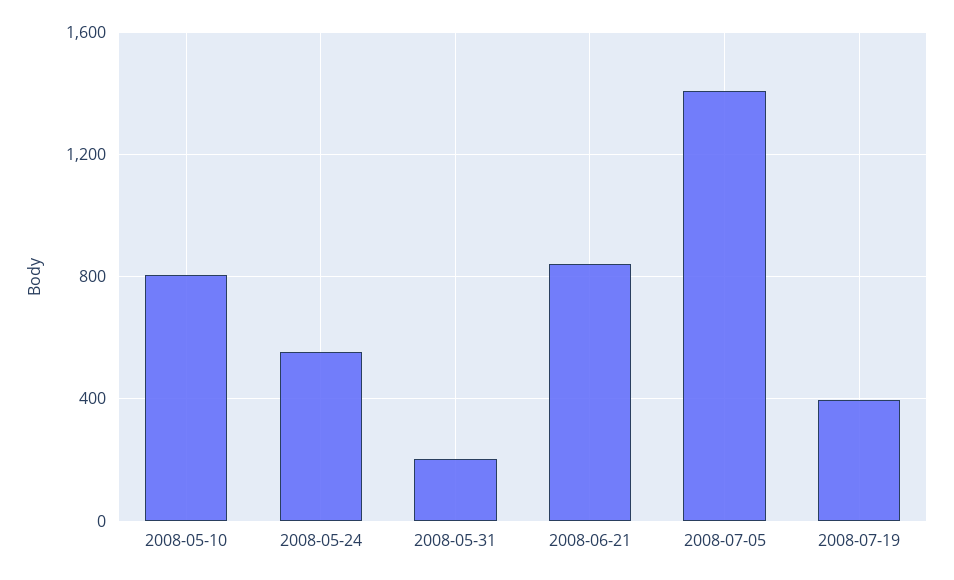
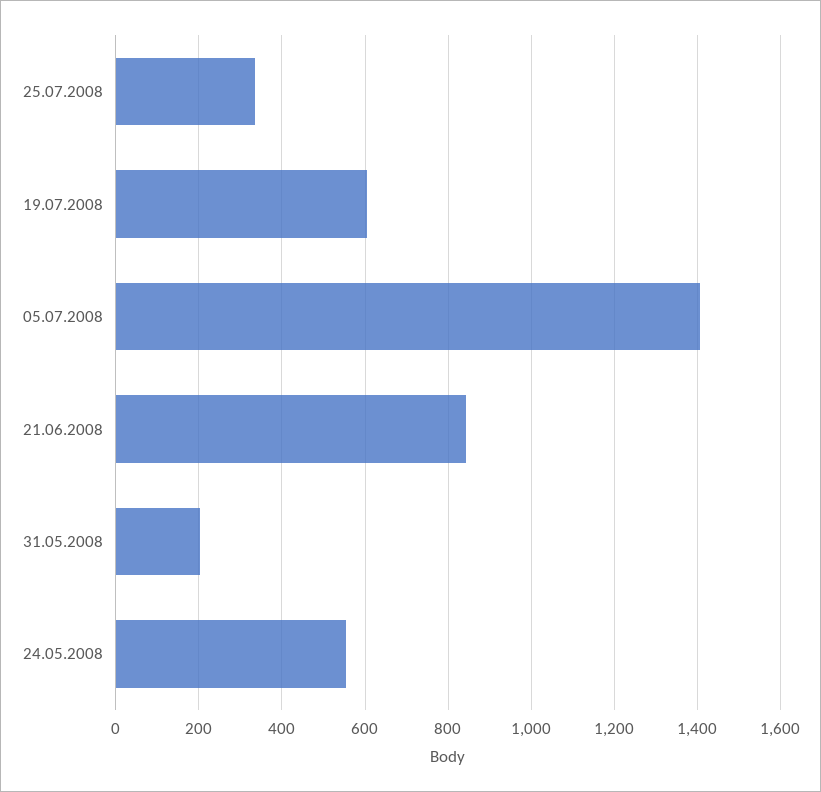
2008-05-10: 800 -> none
2008-07-19: 400 -> 600
25.07.2008: none -> 340

